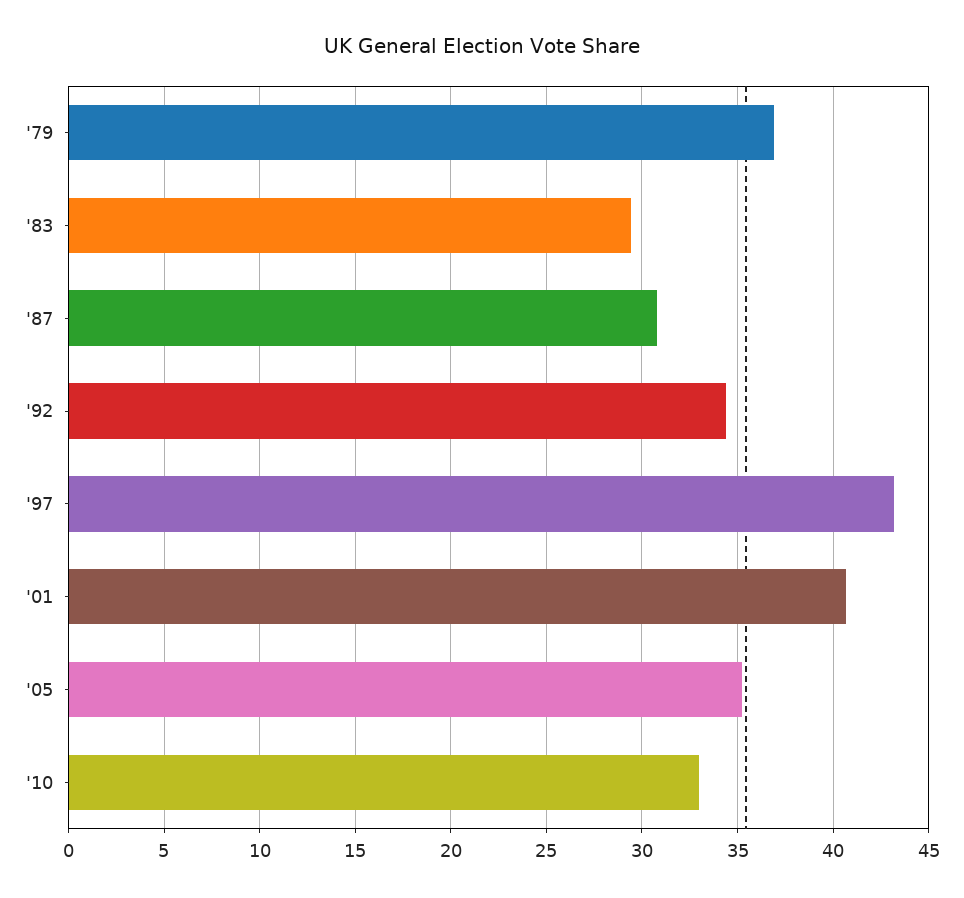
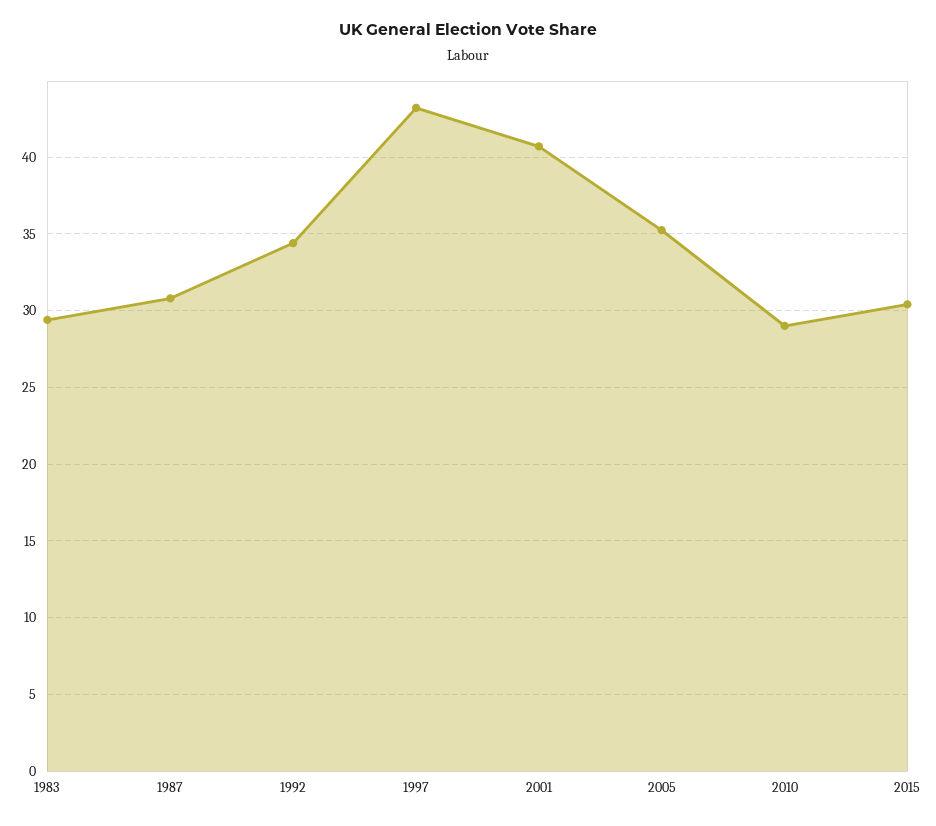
'79: 37 -> none
'10: 33 -> 29
2015: none -> 30.5

